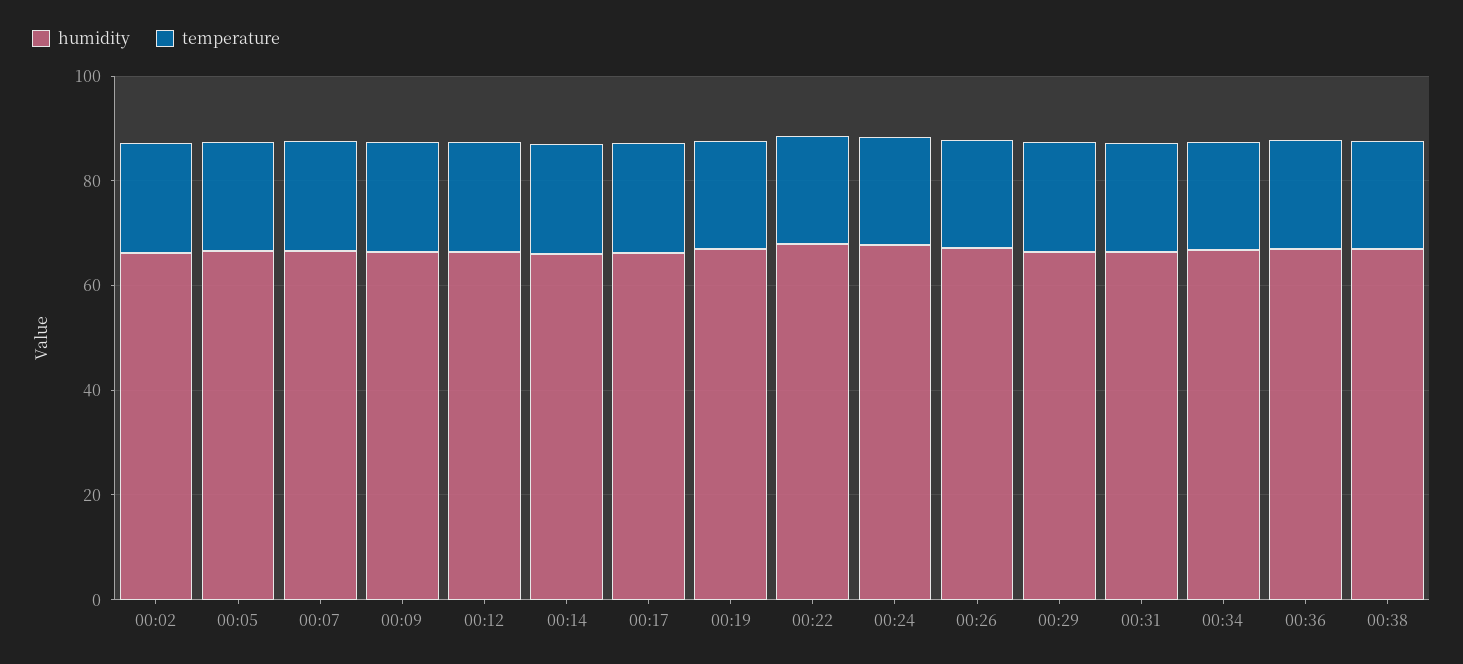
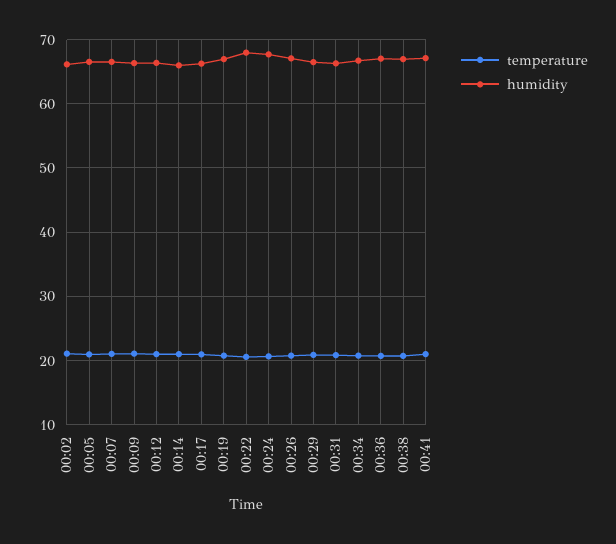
temperature, 00:41: none -> 21
humidity, 00:41: none -> 67

